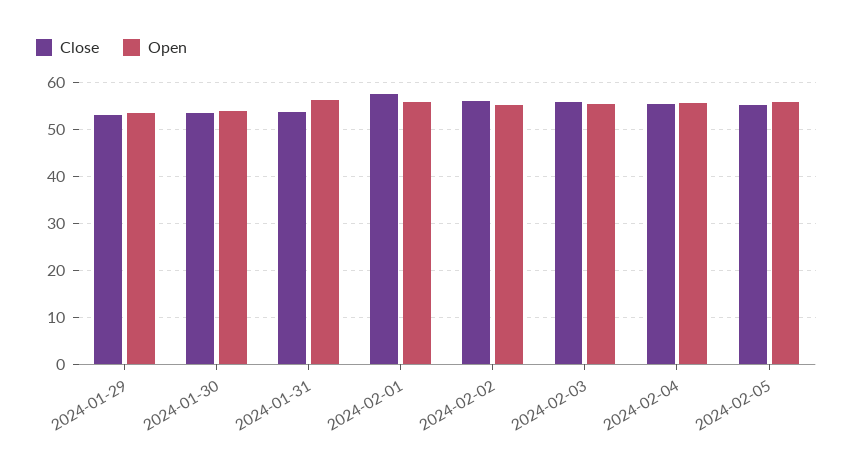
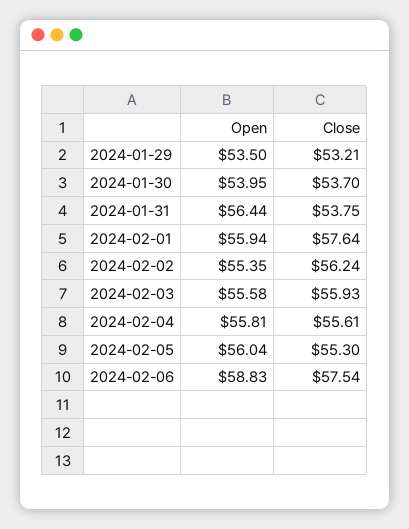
Open, 2024-02-06: none -> 58.83
Close, 2024-02-06: none -> 57.54

